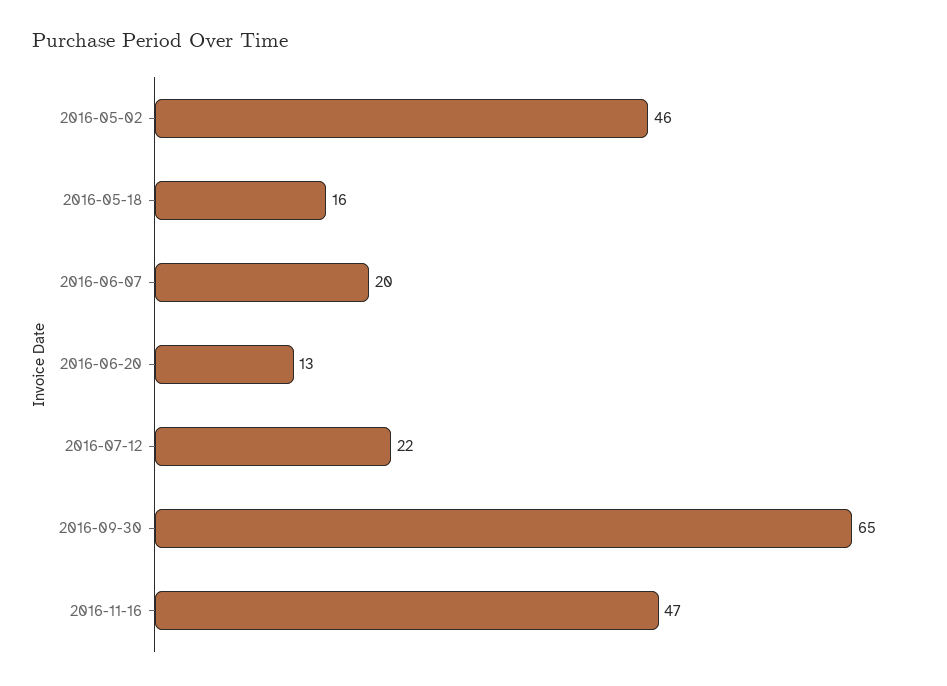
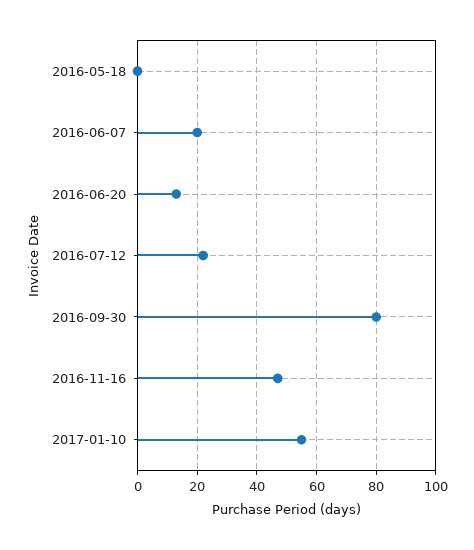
2016-05-02: 46 -> none
2016-05-18: 16 -> 0
2016-09-30: 65 -> 80
2017-01-10: none -> 55

